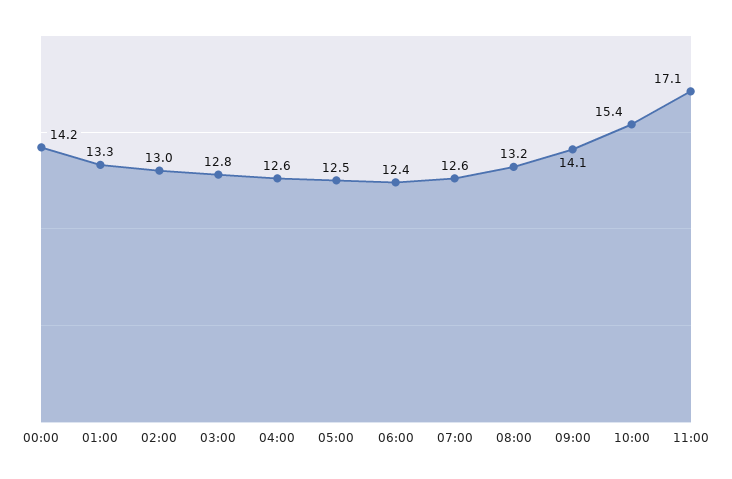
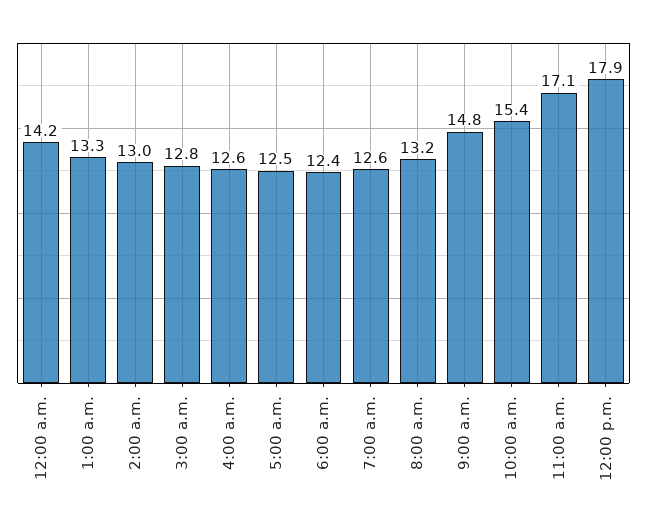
09:00: 14.1 -> 14.8
12:00 p.m.: none -> 17.9

